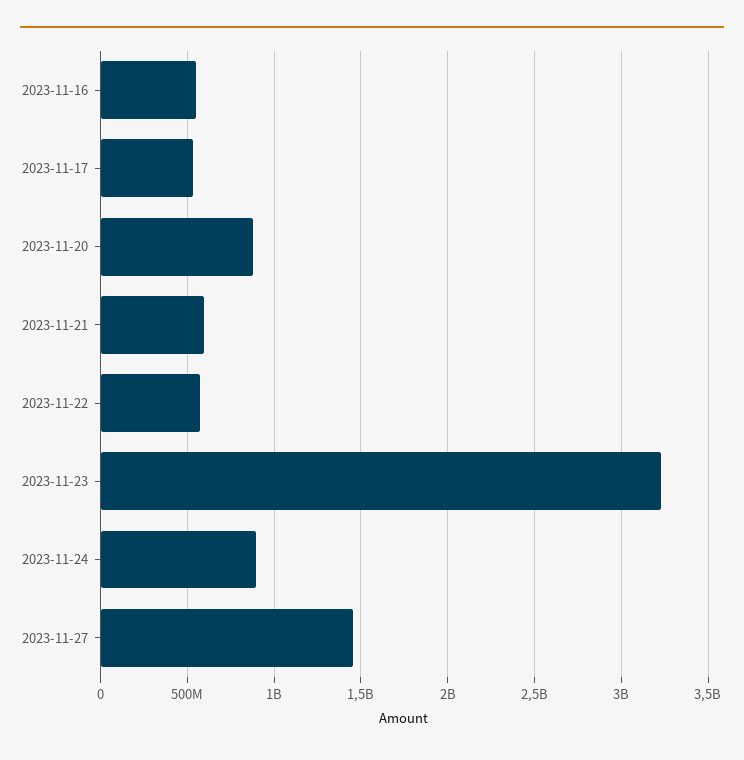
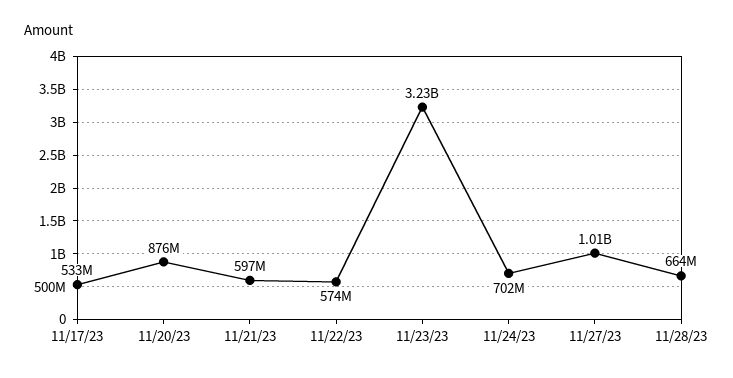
2023-11-16: 550000000 -> none
2023-11-24: 900000000 -> 702000000
2023-11-27: 1450000000 -> 1010000000
11/28/23: none -> 664000000

